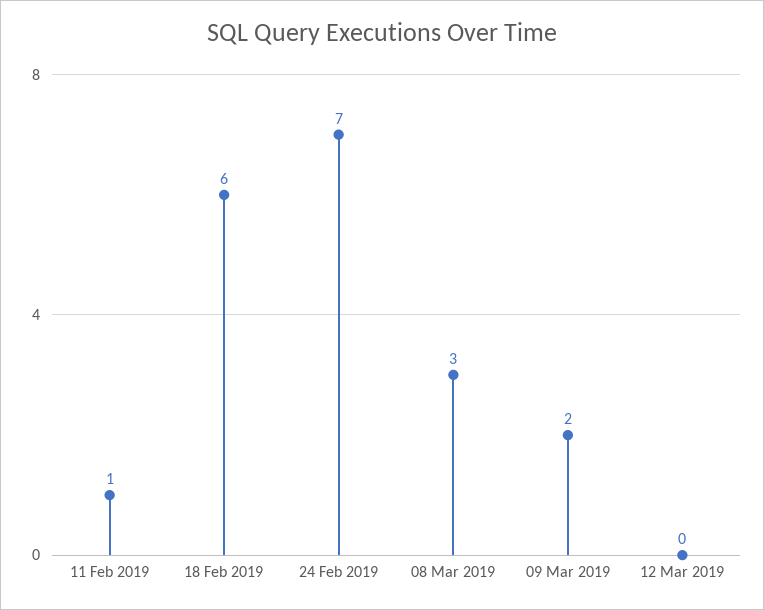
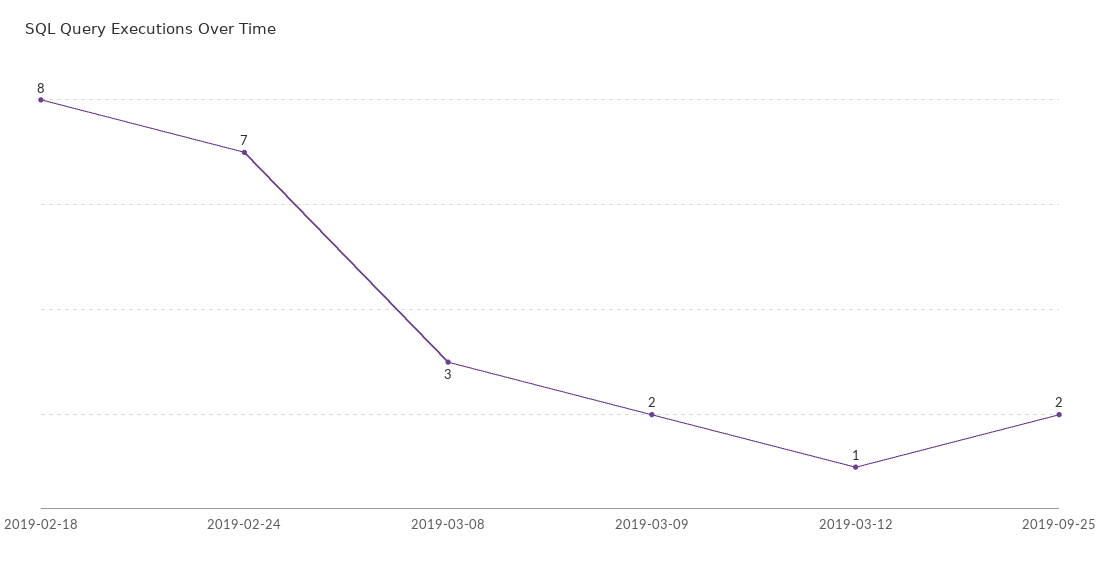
11 Feb 2019: 1 -> none
18 Feb 2019: 6 -> 8
12 Mar 2019: 0 -> 1
2019-09-25: none -> 2

